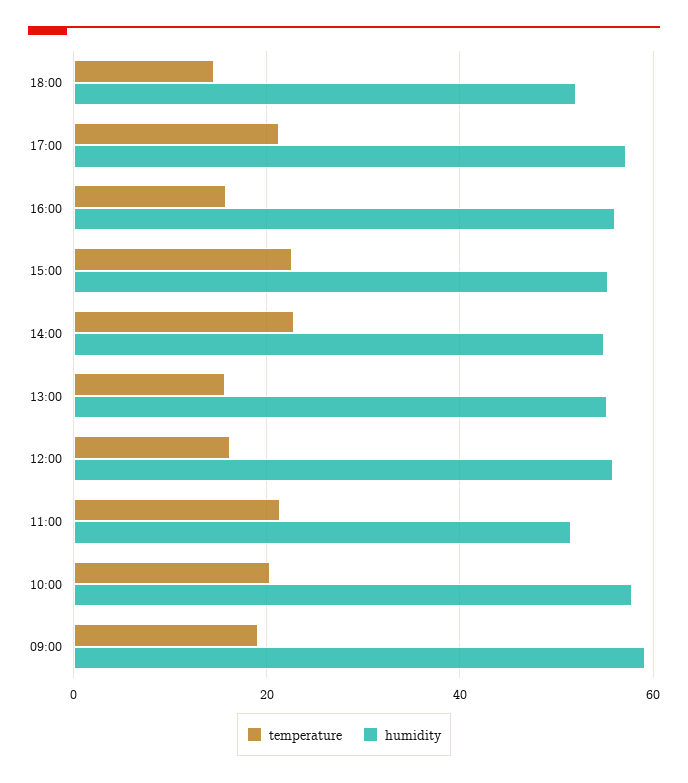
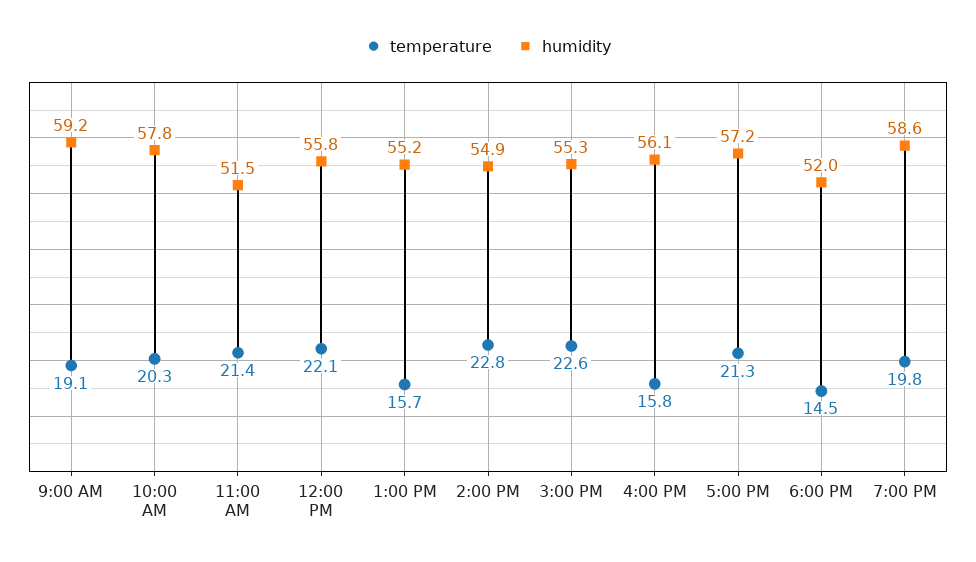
temperature, 12:00: 16 -> 22.1
temperature, 7:00 PM: none -> 19.8
humidity, 7:00 PM: none -> 58.6

